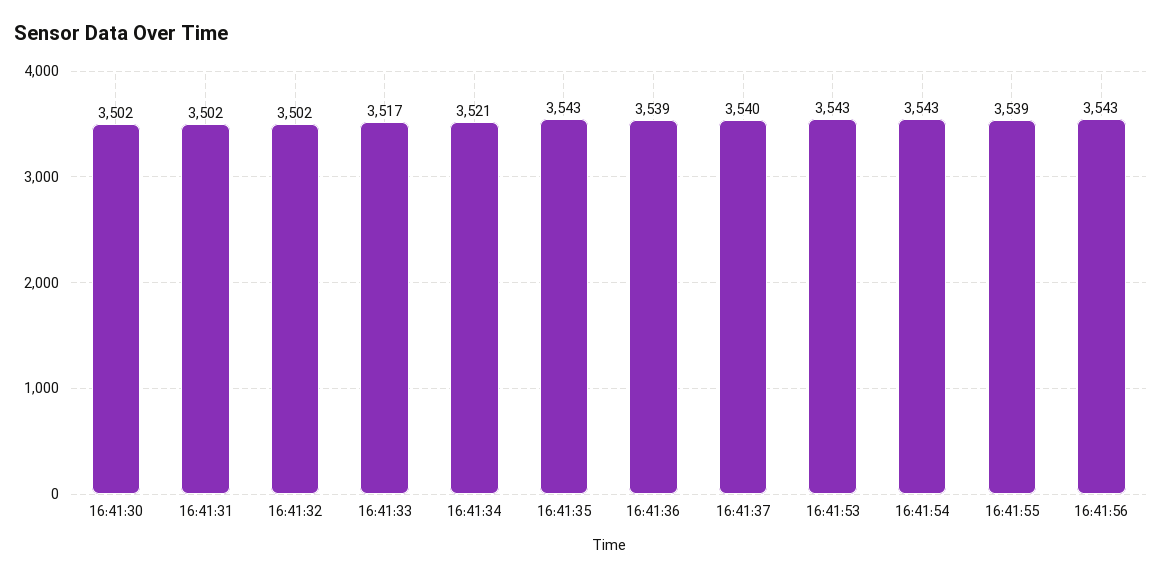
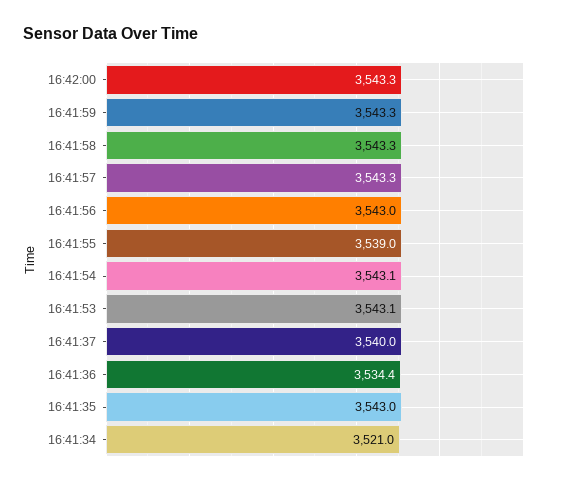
16:41:30: 3502 -> none
16:41:31: 3502 -> none
16:41:32: 3502 -> none
16:41:33: 3517 -> none
16:41:36: 3539 -> 3534.4
16:42:00: none -> 3543.3
16:41:59: none -> 3543.3
16:41:58: none -> 3543.3
16:41:57: none -> 3543.3

